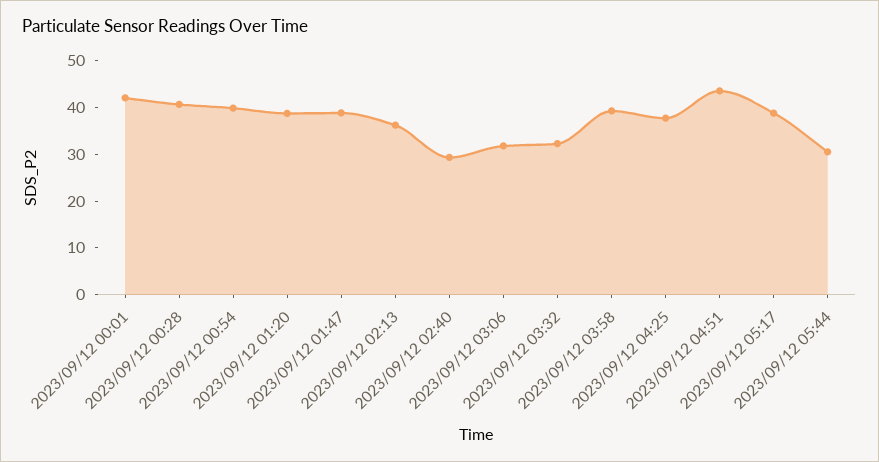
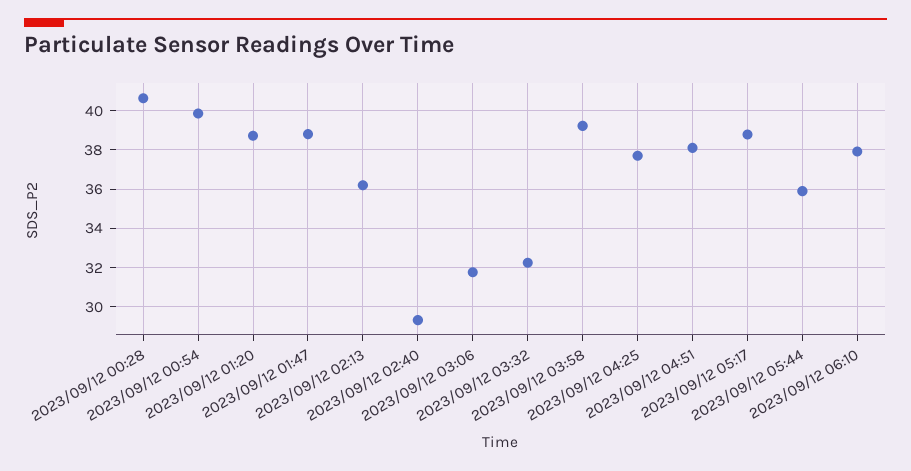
2023/09/12 00:01: 42 -> none
2023/09/12 04:51: 44 -> 38
2023/09/12 05:44: 30 -> 36
2023/09/12 06:10: none -> 38

